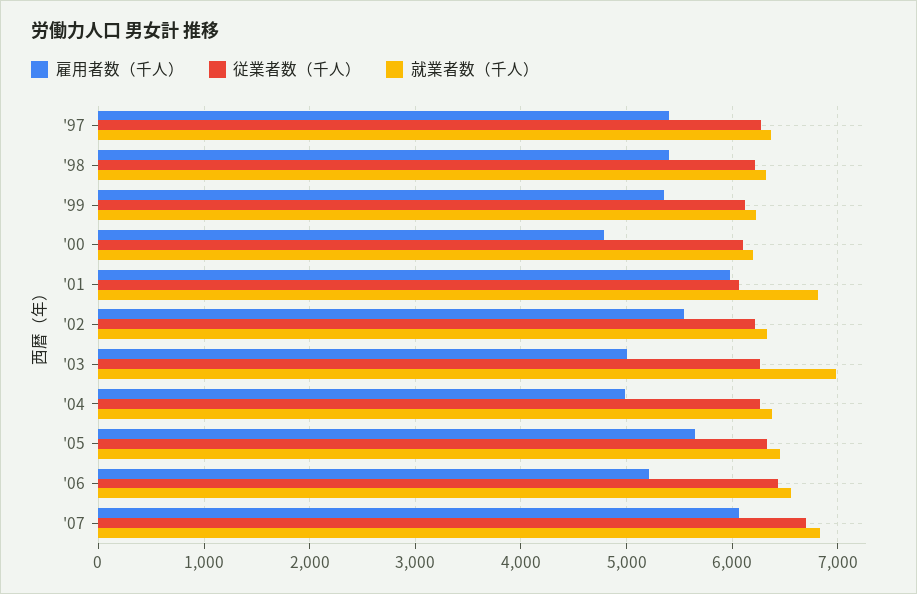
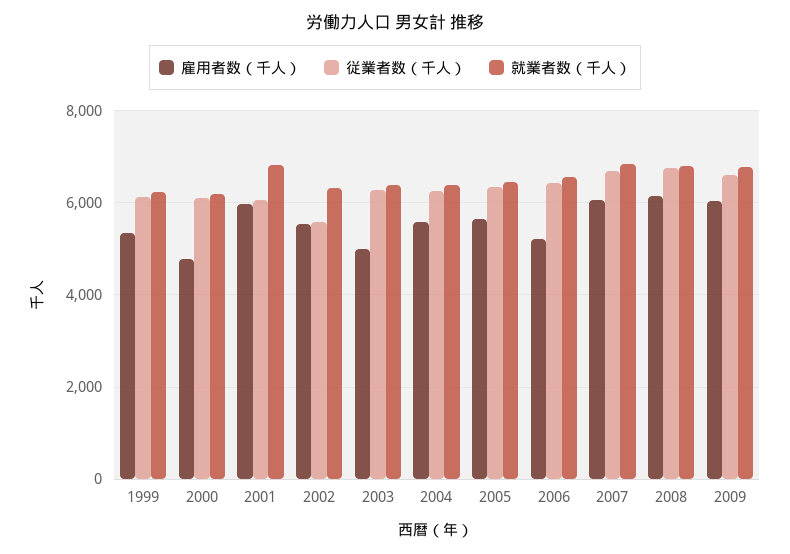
雇用者数（千人）, '97: 5400 -> none
従業者数（千人）, '97: 6300 -> none
就業者数（千人）, '97: 6400 -> none
雇用者数（千人）, '98: 5400 -> none
従業者数（千人）, '98: 6200 -> none
就業者数（千人）, '98: 6300 -> none
従業者数（千人）, '02: 6200 -> 5600
就業者数（千人）, '03: 7000 -> 6400
雇用者数（千人）, '04: 5000 -> 5600
雇用者数（千人）, 2008: none -> 6200
従業者数（千人）, 2008: none -> 6800
就業者数（千人）, 2008: none -> 6800
雇用者数（千人）, 2009: none -> 6000
従業者数（千人）, 2009: none -> 6600
就業者数（千人）, 2009: none -> 6800

